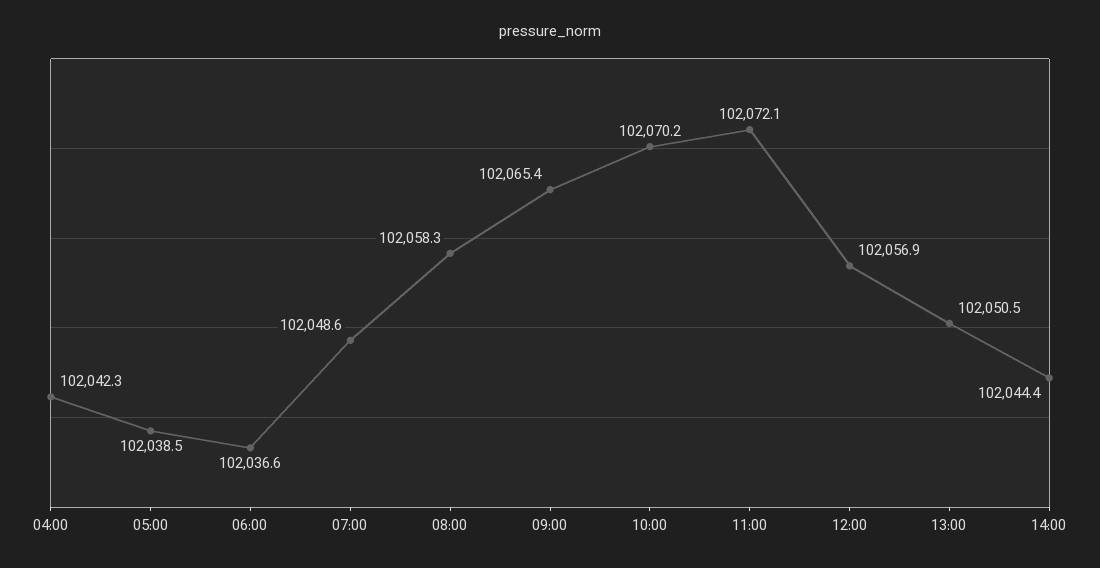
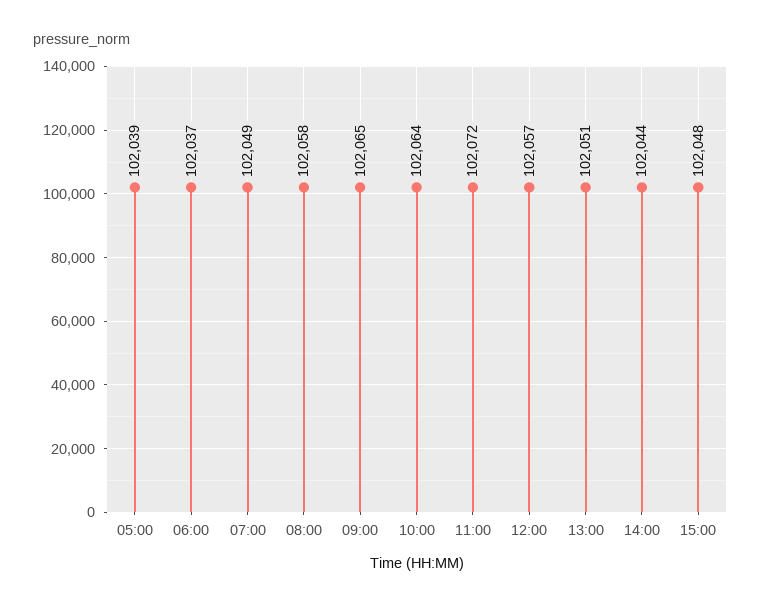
04:00: 102042.3 -> none
10:00: 102070.2 -> 102064
15:00: none -> 102048

